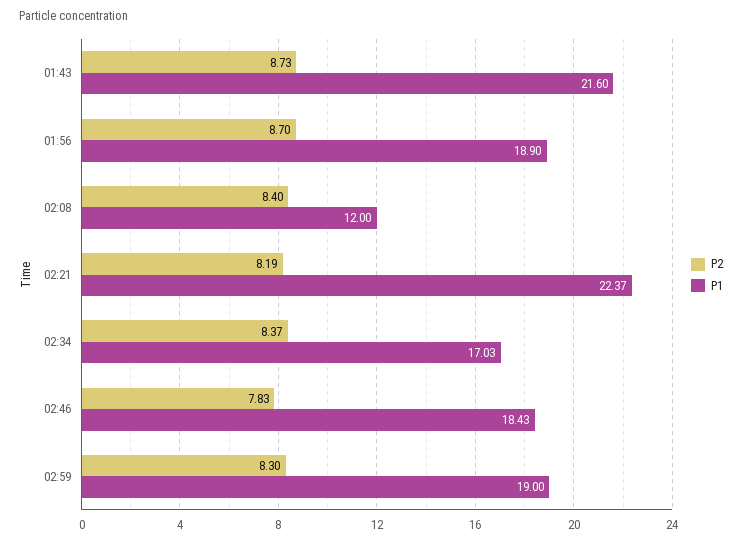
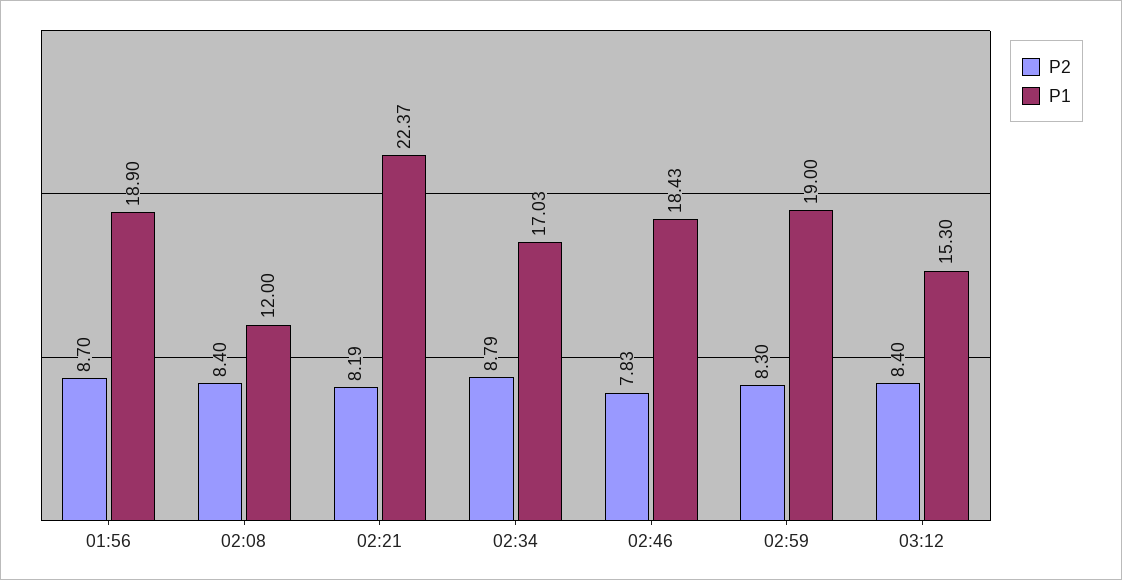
P2, 01:43: 8.73 -> none
P1, 01:43: 21.6 -> none
P2, 02:34: 8.37 -> 8.79
P2, 03:12: none -> 8.4
P1, 03:12: none -> 15.3

